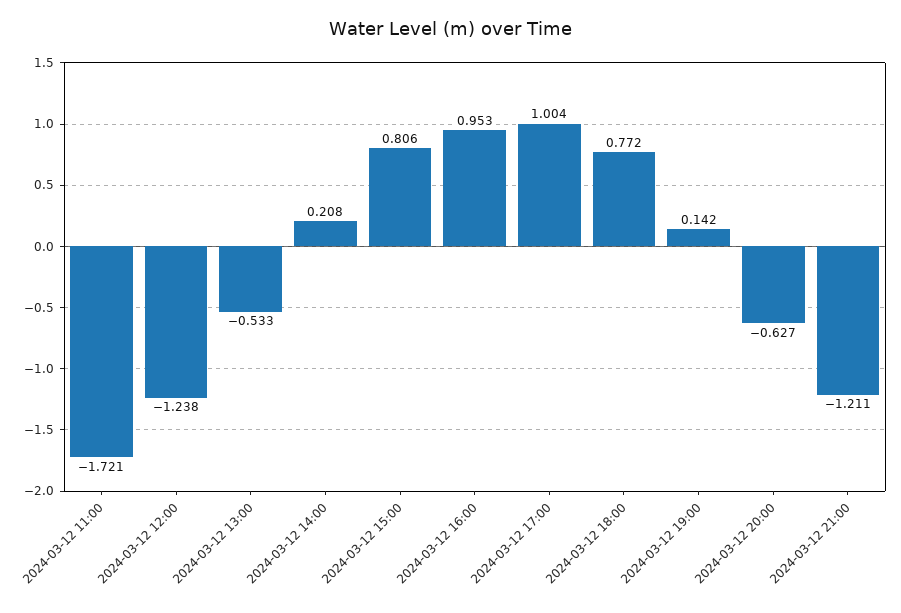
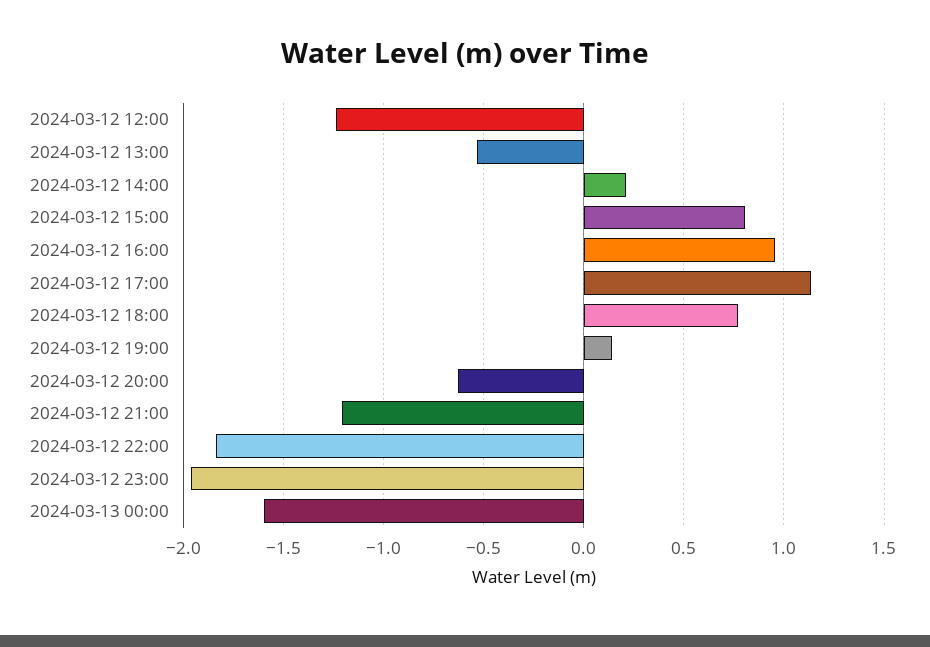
2024-03-12 11:00: -1.721 -> none
2024-03-12 17:00: 1.004 -> 1.15
2024-03-12 22:00: none -> -1.85
2024-03-12 23:00: none -> -1.95
2024-03-13 00:00: none -> -1.6

